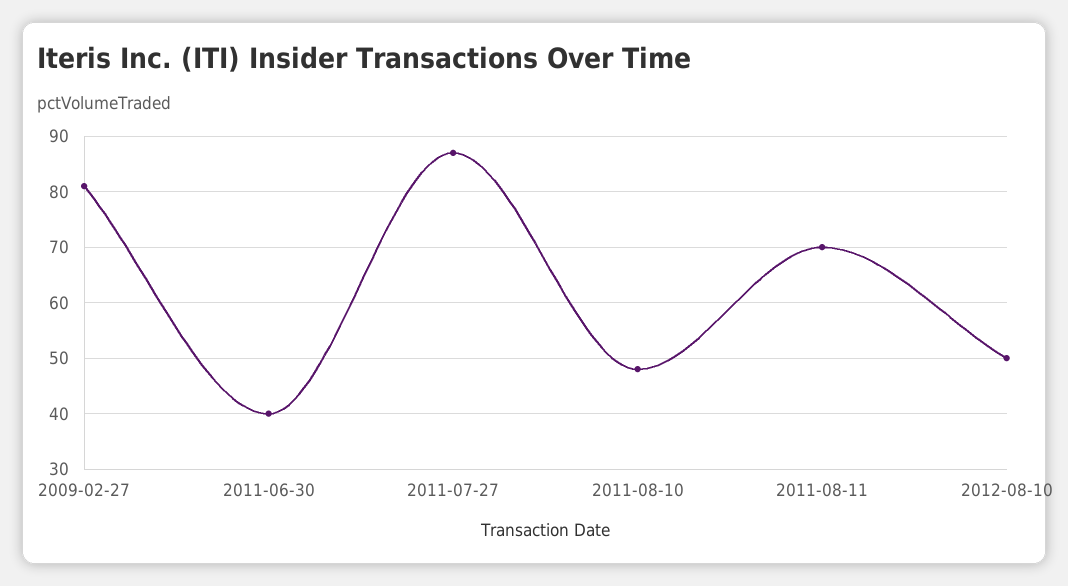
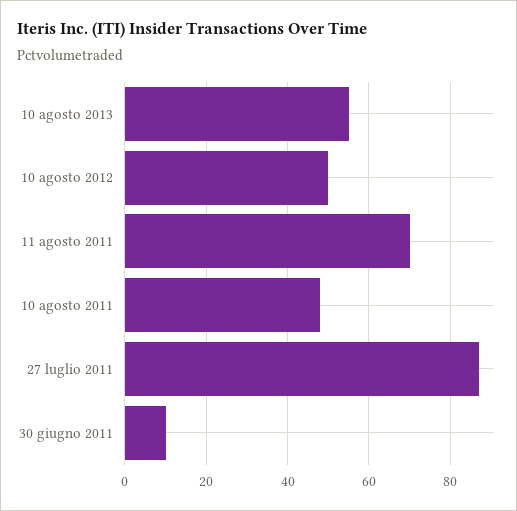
2009-02-27: 80 -> none
2011-06-30: 40 -> 10
10 agosto 2013: none -> 55

